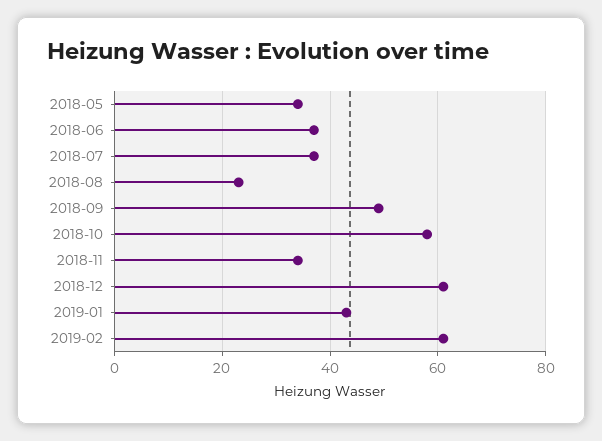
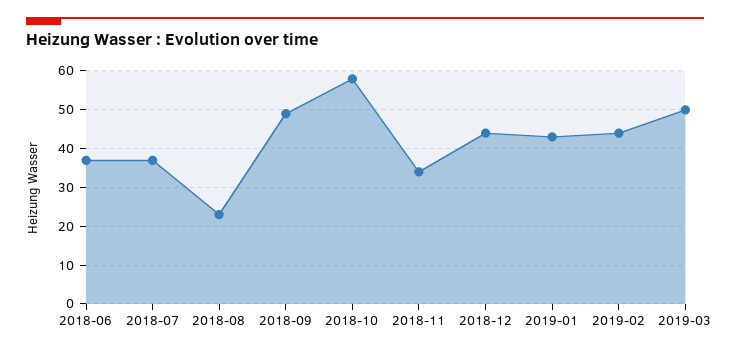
2018-05: 35 -> none
2018-12: 60 -> 45
2019-02: 60 -> 45
2019-03: none -> 50

